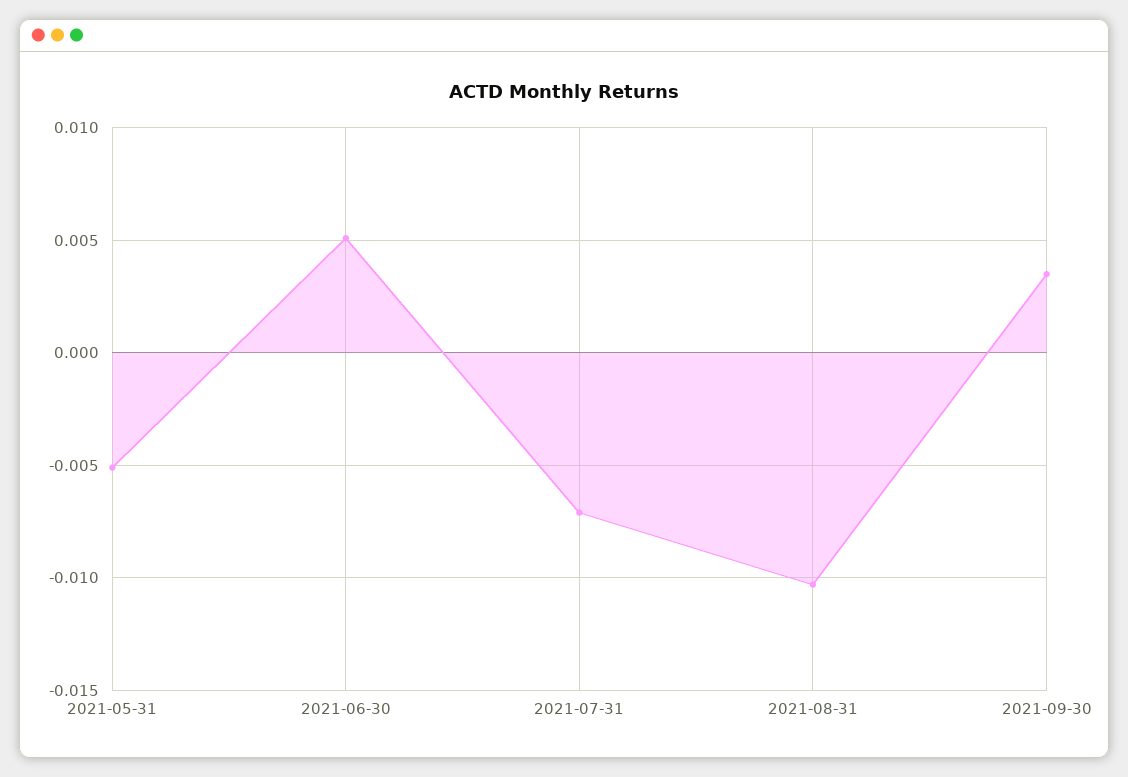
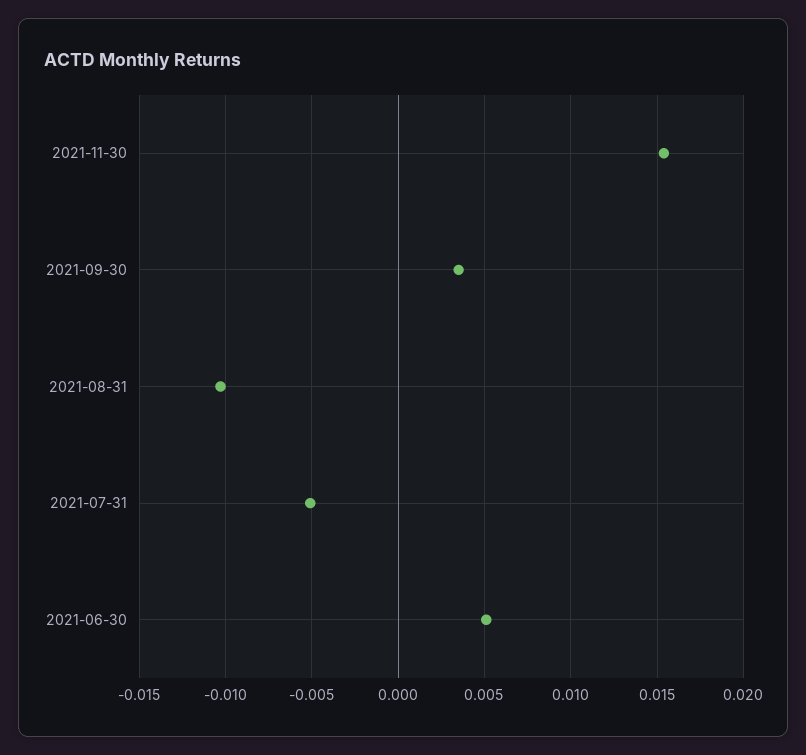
2021-05-31: -0.005 -> none
2021-07-31: -0.007 -> -0.005
2021-11-30: none -> 0.0155

